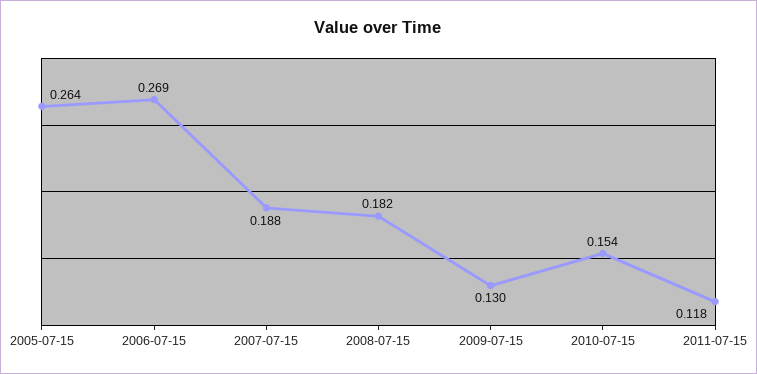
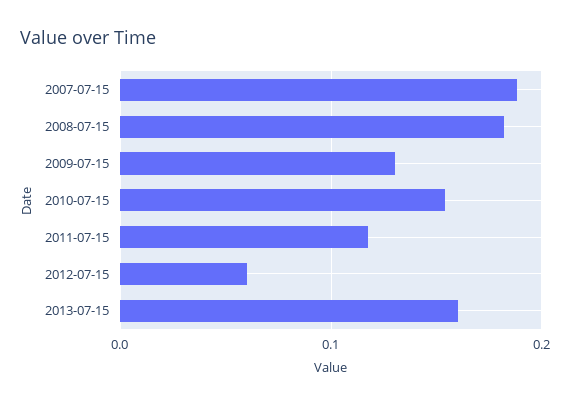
2005-07-15: 0.264 -> none
2006-07-15: 0.269 -> none
2012-07-15: none -> 0.06
2013-07-15: none -> 0.16

